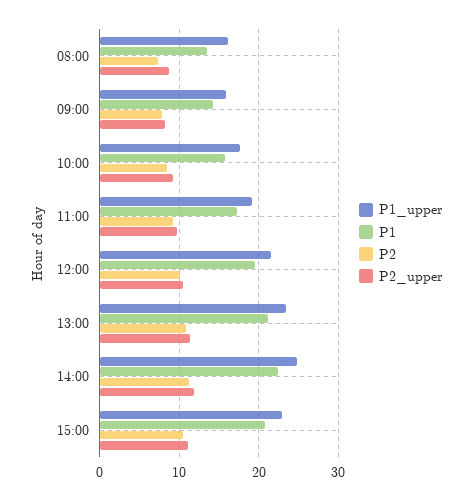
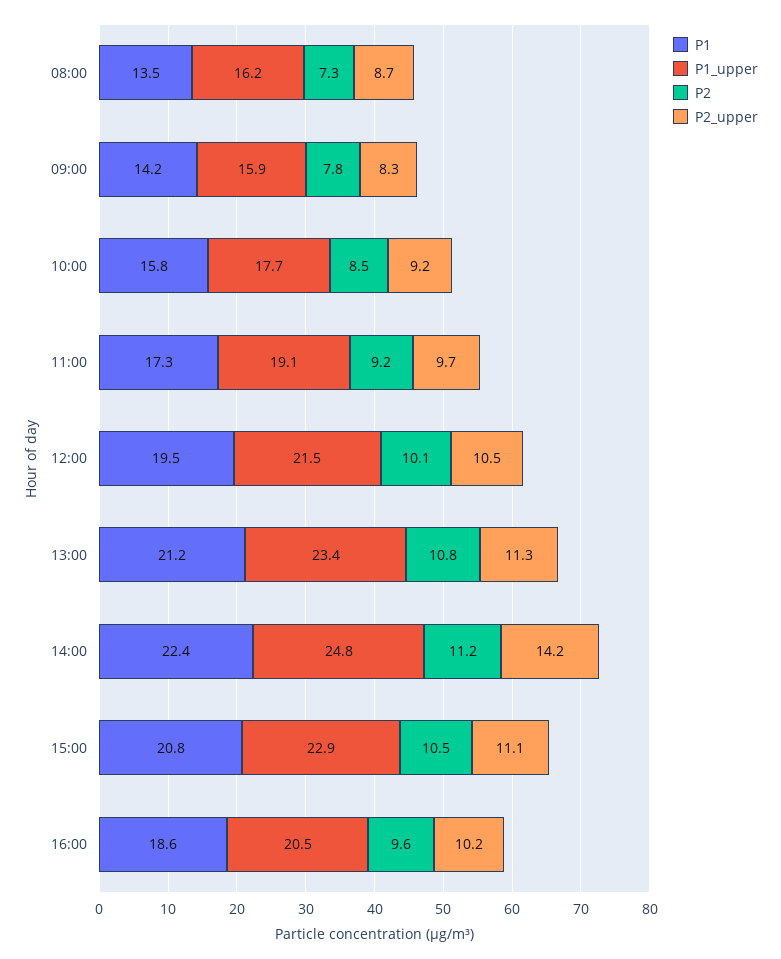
P2_upper, 14:00: 12 -> 14.2
P1, 16:00: none -> 18.6
P1_upper, 16:00: none -> 20.5
P2, 16:00: none -> 9.6
P2_upper, 16:00: none -> 10.2

